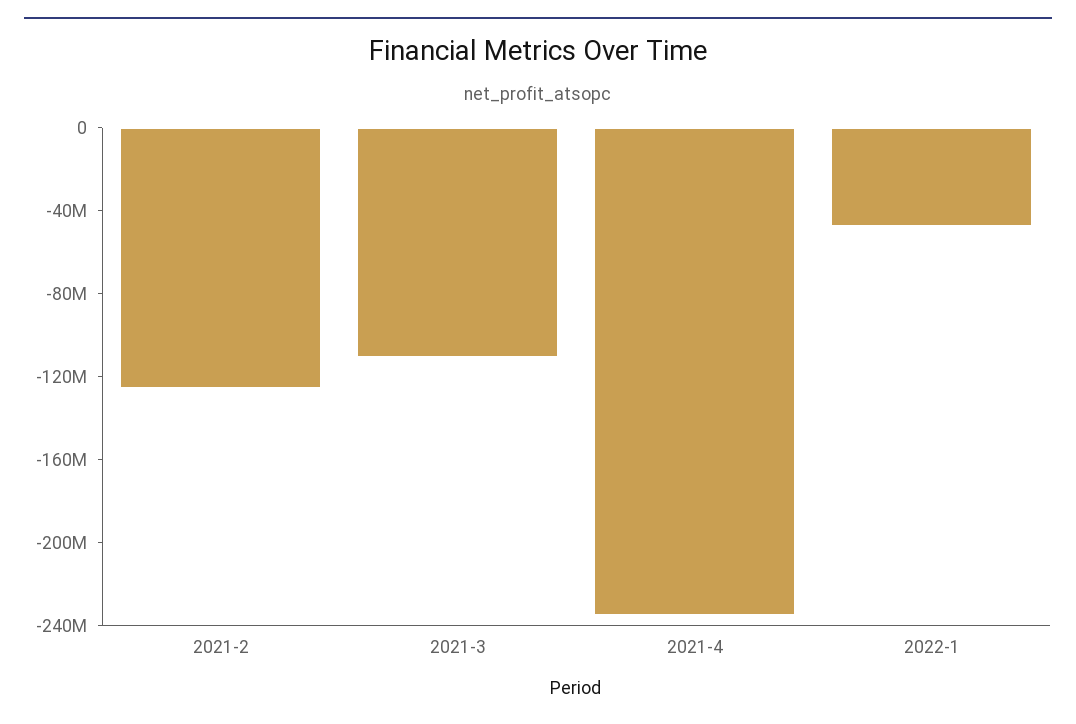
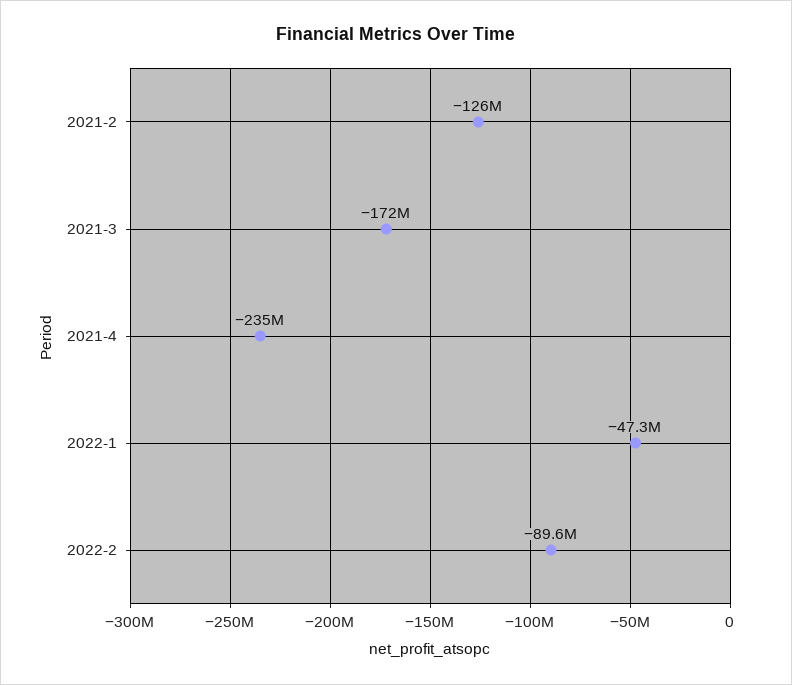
2021-3: -110000000 -> -172000000
2022-2: none -> -89600000

